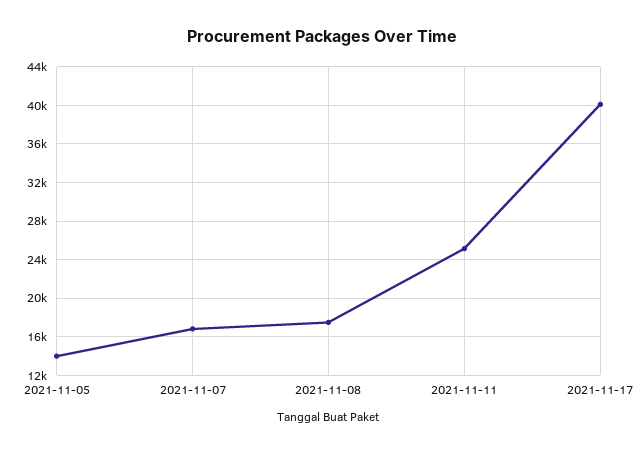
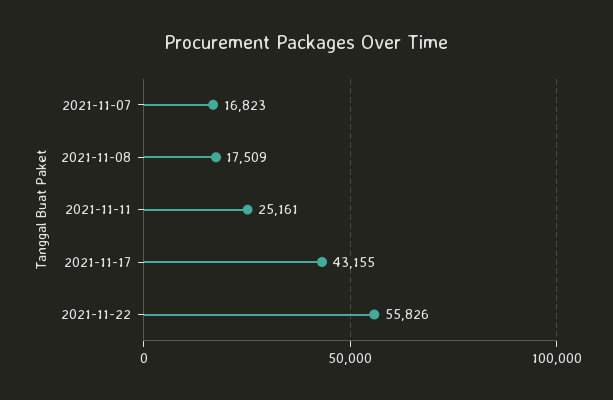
2021-11-05: 14000 -> none
2021-11-17: 40000 -> 43155
2021-11-22: none -> 55826

